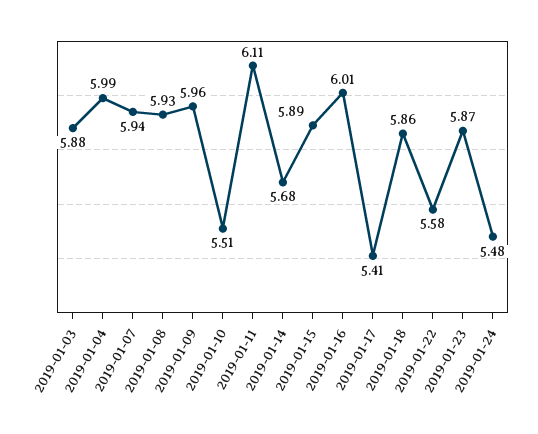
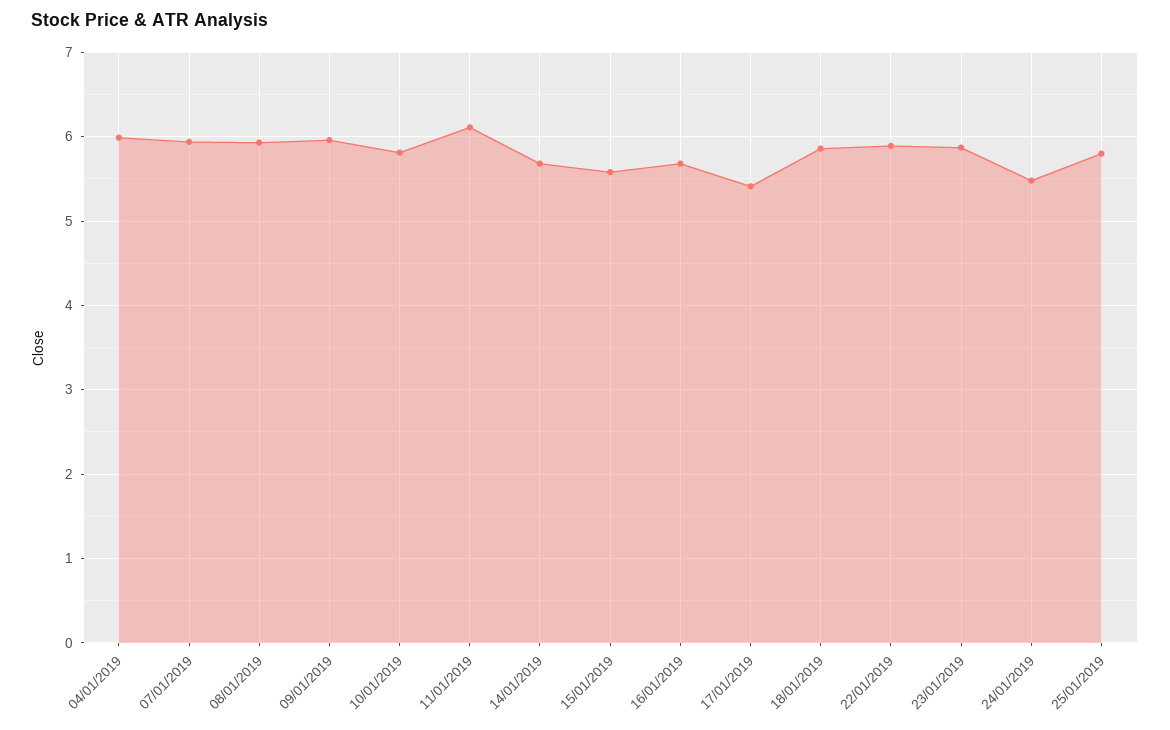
2019-01-03: 5.88 -> none
2019-01-10: 5.51 -> 5.8
2019-01-15: 5.89 -> 5.6
2019-01-16: 6.01 -> 5.7
2019-01-22: 5.58 -> 5.9
25/01/2019: none -> 5.8

